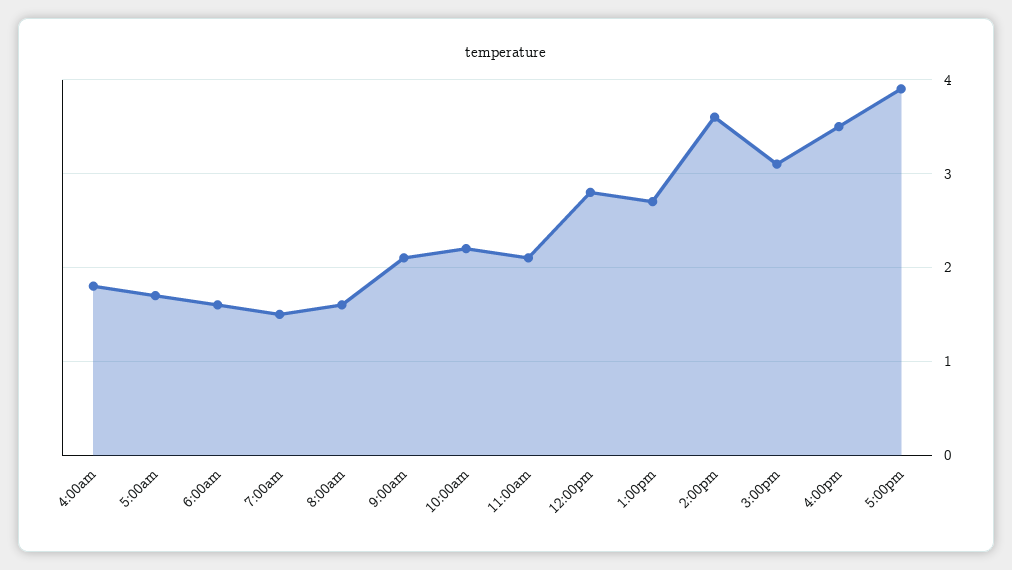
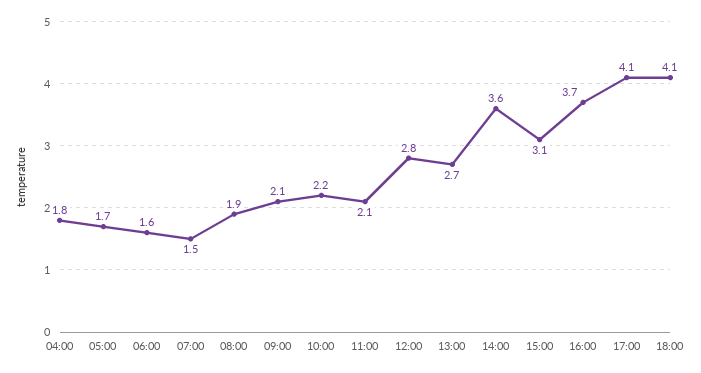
8:00am: 1.6 -> 1.9
4:00pm: 3.5 -> 3.7
5:00pm: 3.9 -> 4.1
18:00: none -> 4.1

